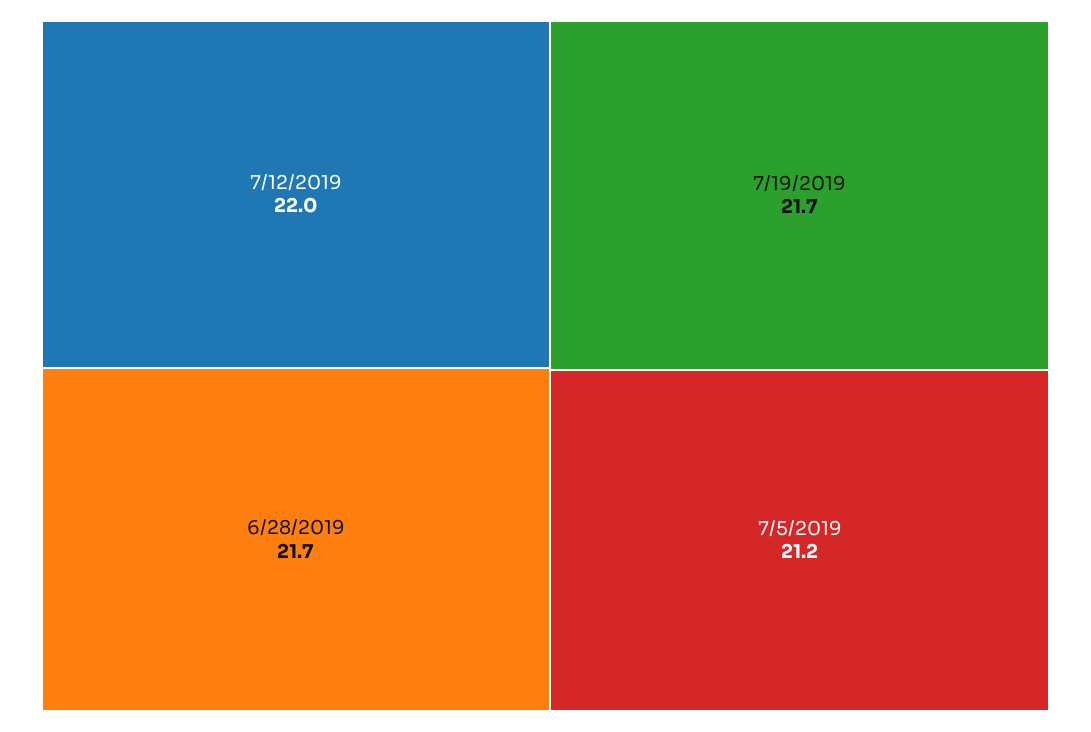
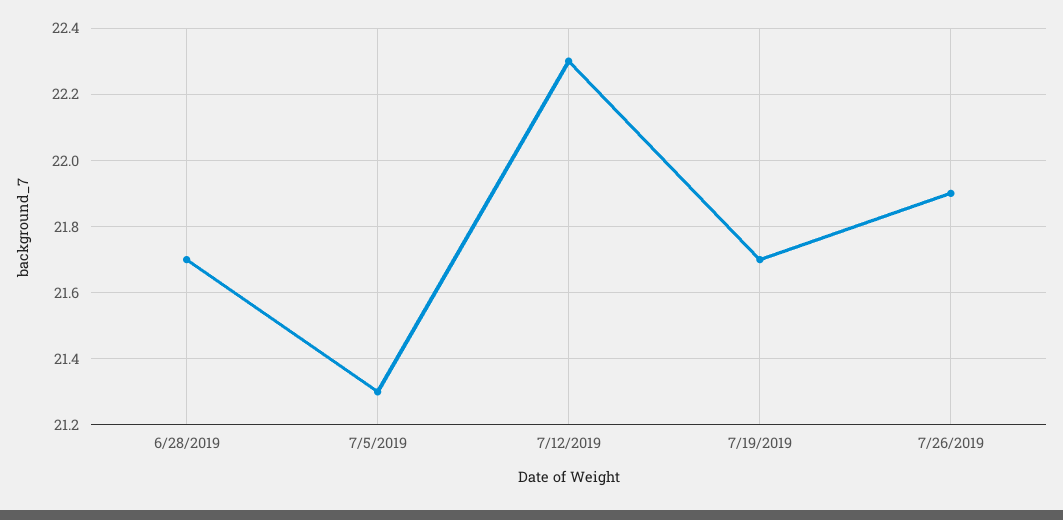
7/12/2019: 22 -> 22.3
7/5/2019: 21.2 -> 21.3
7/26/2019: none -> 21.9

